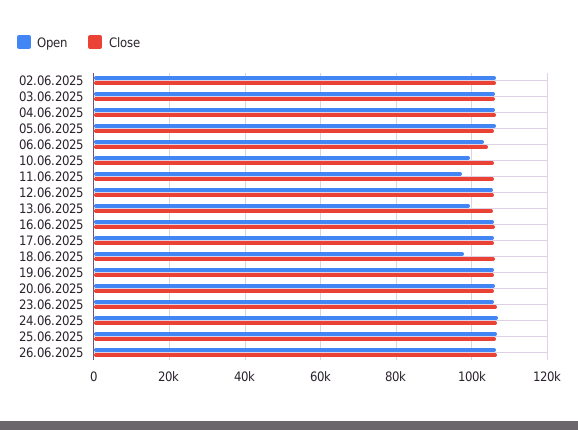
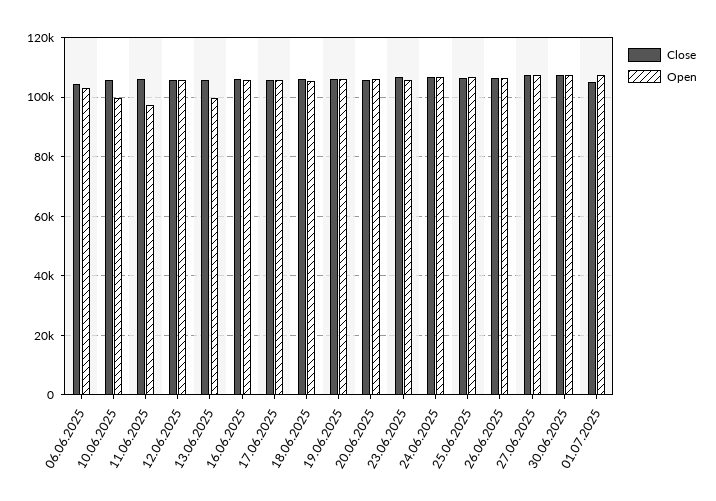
Open, 02.06.2025: 106000 -> none
Close, 02.06.2025: 106000 -> none
Open, 03.06.2025: 106000 -> none
Close, 03.06.2025: 106000 -> none
Open, 04.06.2025: 106000 -> none
Close, 04.06.2025: 106000 -> none
Open, 05.06.2025: 106000 -> none
Close, 05.06.2025: 106000 -> none
Open, 18.06.2025: 98000 -> 105000
Close, 27.06.2025: none -> 107500
Open, 27.06.2025: none -> 107500
Close, 30.06.2025: none -> 107500
Open, 30.06.2025: none -> 107500
Close, 01.07.2025: none -> 105000
Open, 01.07.2025: none -> 107500

